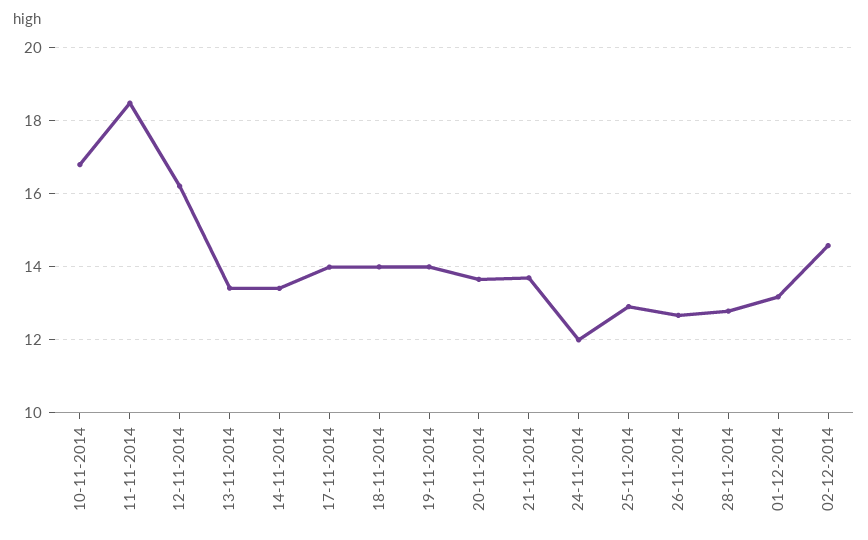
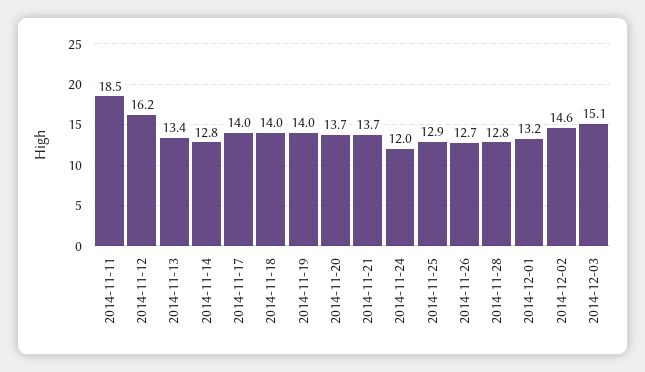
10-11-2014: 16.8 -> none
14-11-2014: 13.4 -> 12.8
2014-12-03: none -> 15.1

